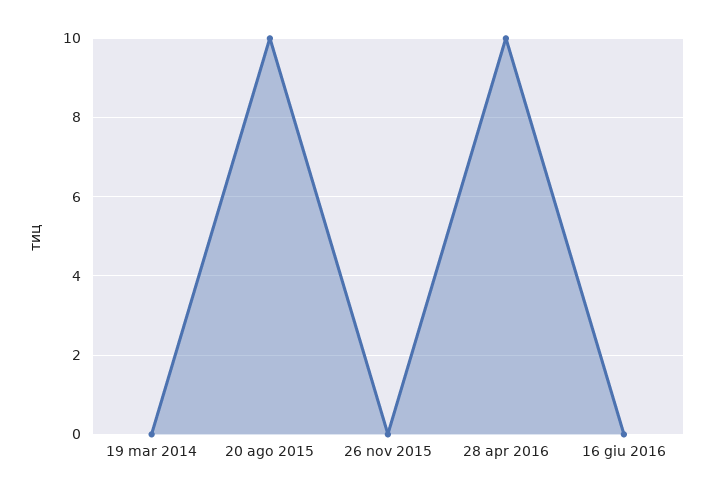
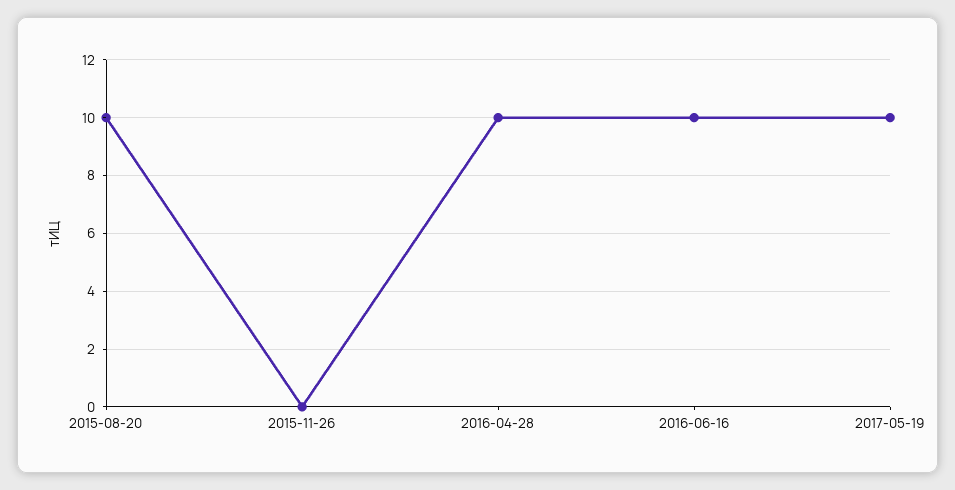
19 mar 2014: 0 -> none
16 giu 2016: 0 -> 10
2017-05-19: none -> 10

